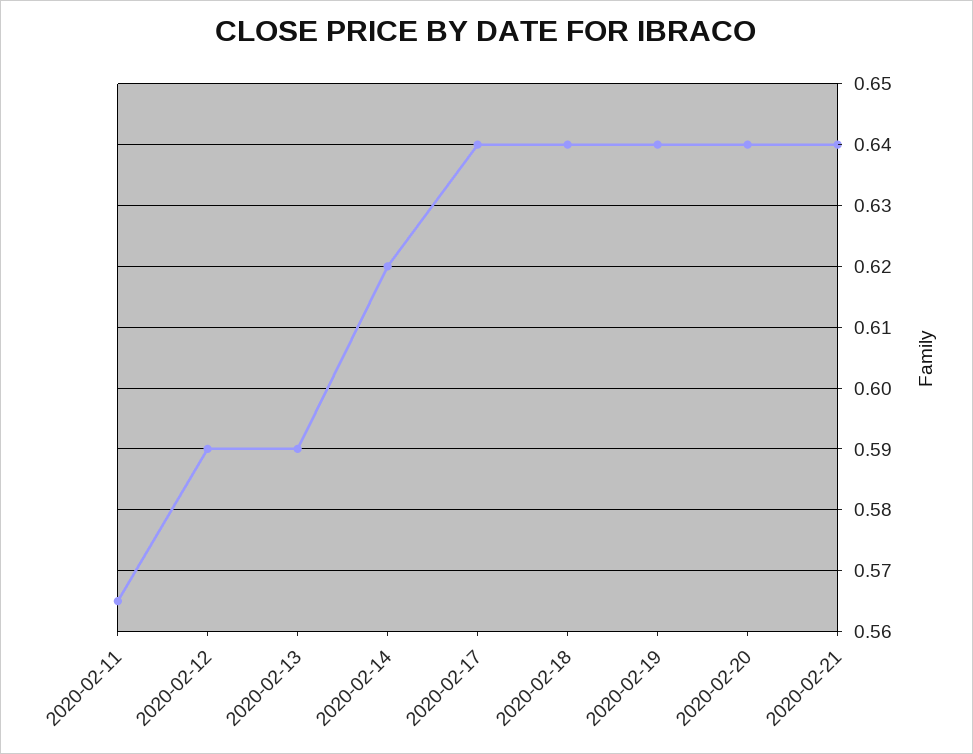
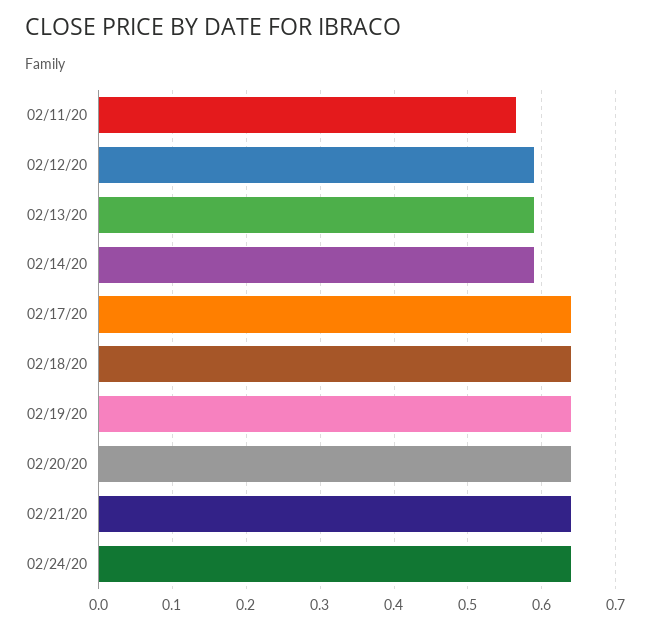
2020-02-14: 0.62 -> 0.59
02/24/20: none -> 0.64

